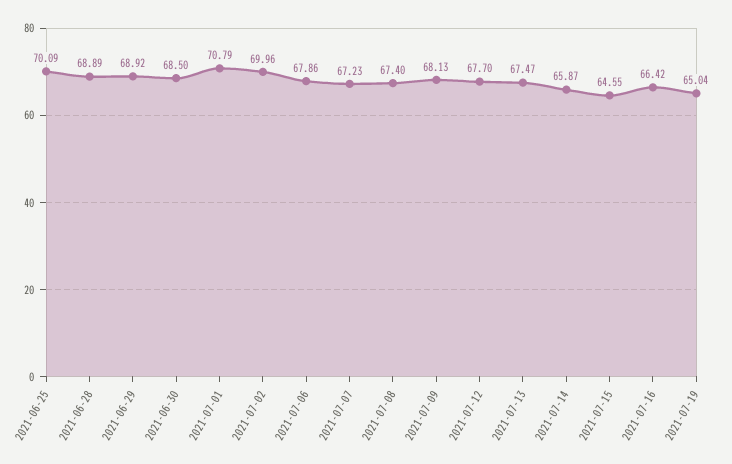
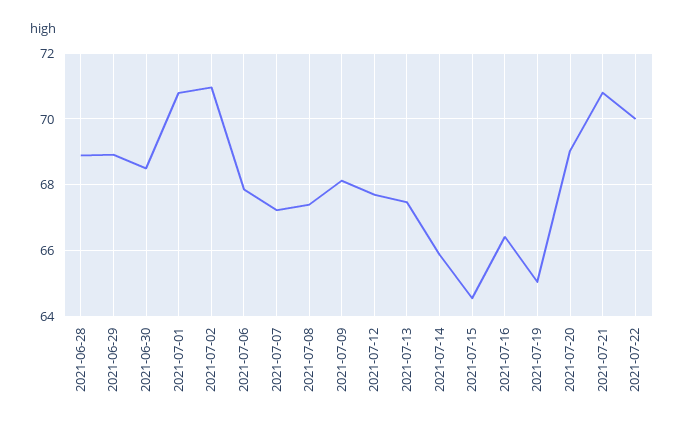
2021-06-25: 70.09 -> none
2021-07-02: 69.96 -> 71
2021-07-20: none -> 69
2021-07-21: none -> 70.8
2021-07-22: none -> 70

